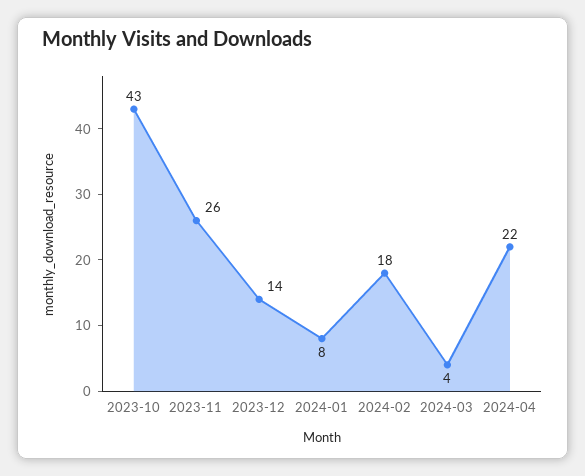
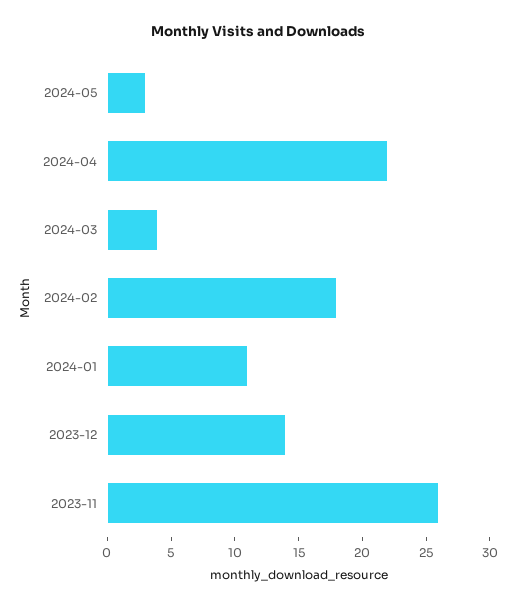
2023-10: 43 -> none
2024-01: 8 -> 11
2024-05: none -> 3

